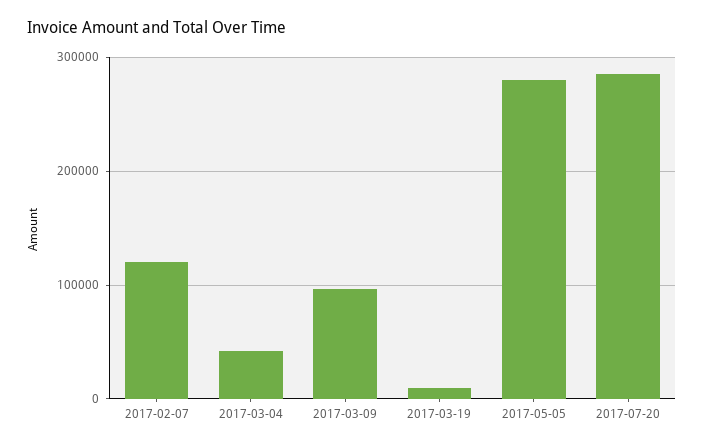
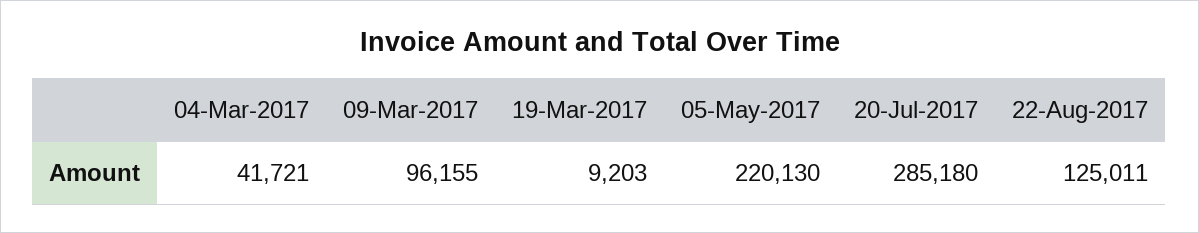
2017-02-07: 120000 -> none
2017-05-05: 280000 -> 220130
22-Aug-2017: none -> 125011

